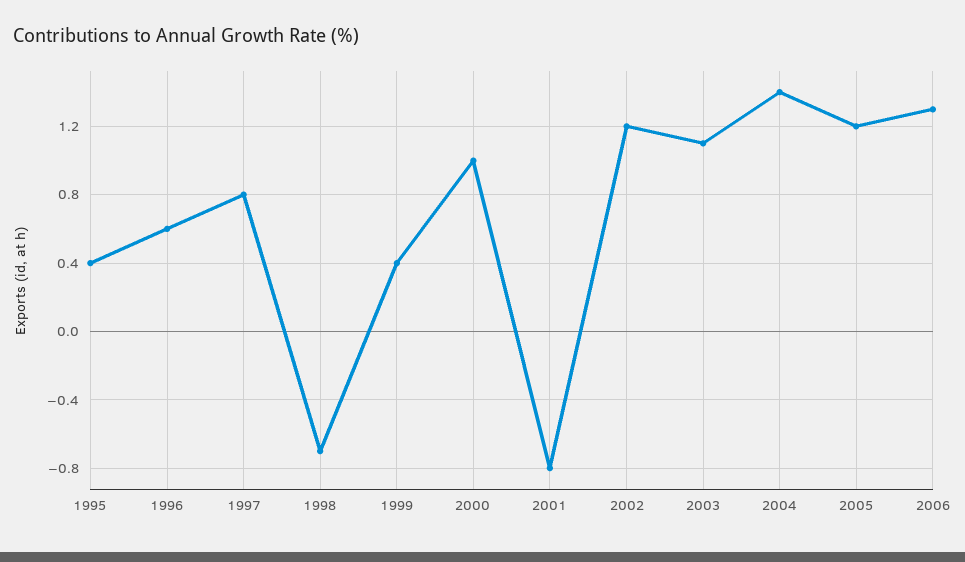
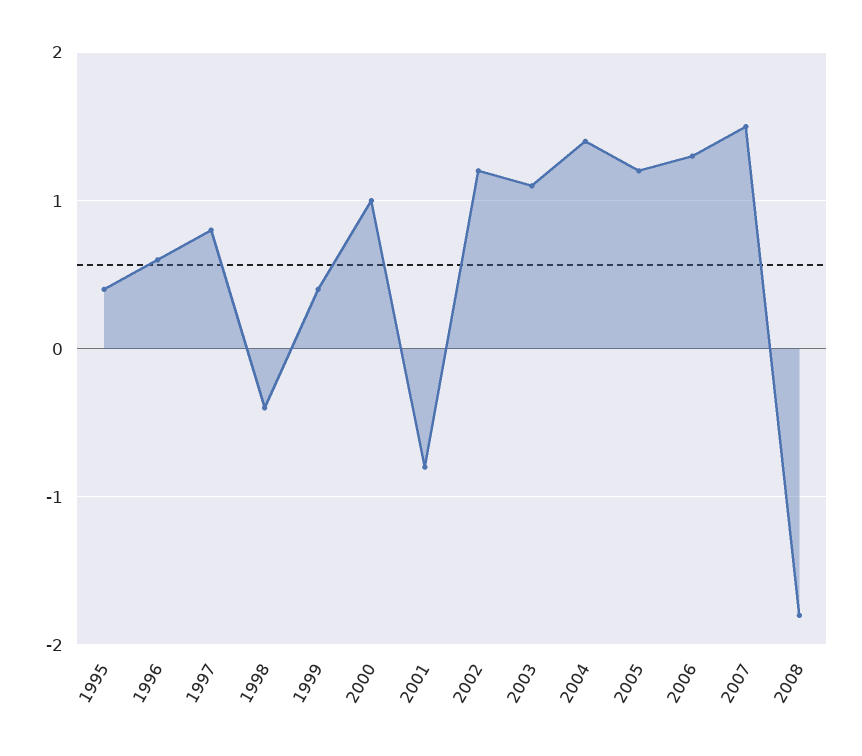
1998: -0.7 -> -0.4
2007: none -> 1.5
2008: none -> -1.8

